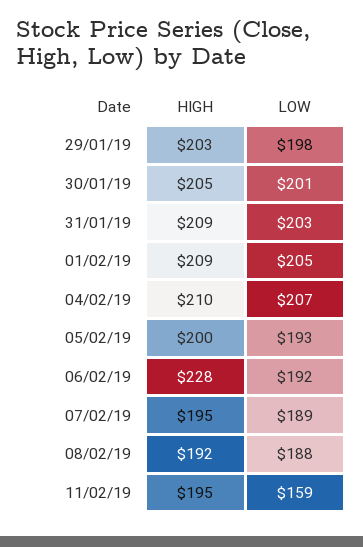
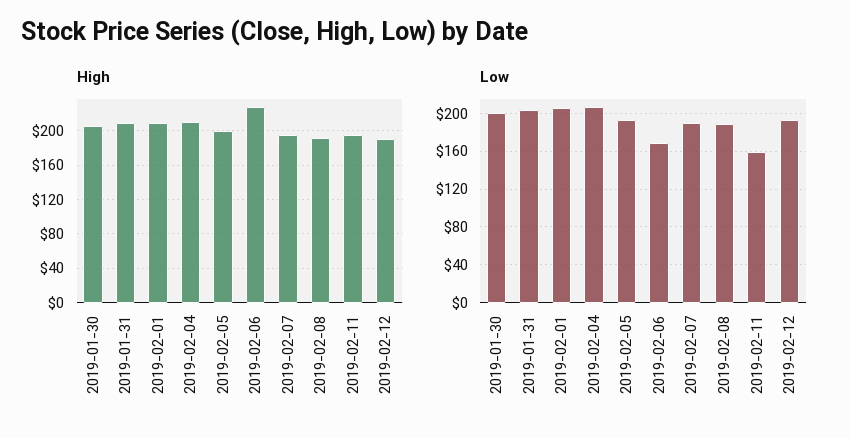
HIGH, 29/01/19: 203 -> none
LOW, 29/01/19: 198 -> none
LOW, 06/02/19: 192 -> 170
HIGH, 2019-02-12: none -> 190
LOW, 2019-02-12: none -> 190

